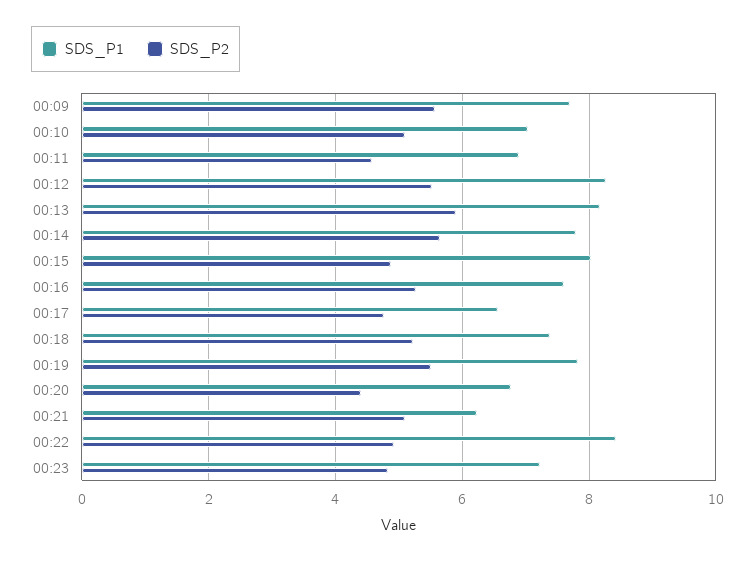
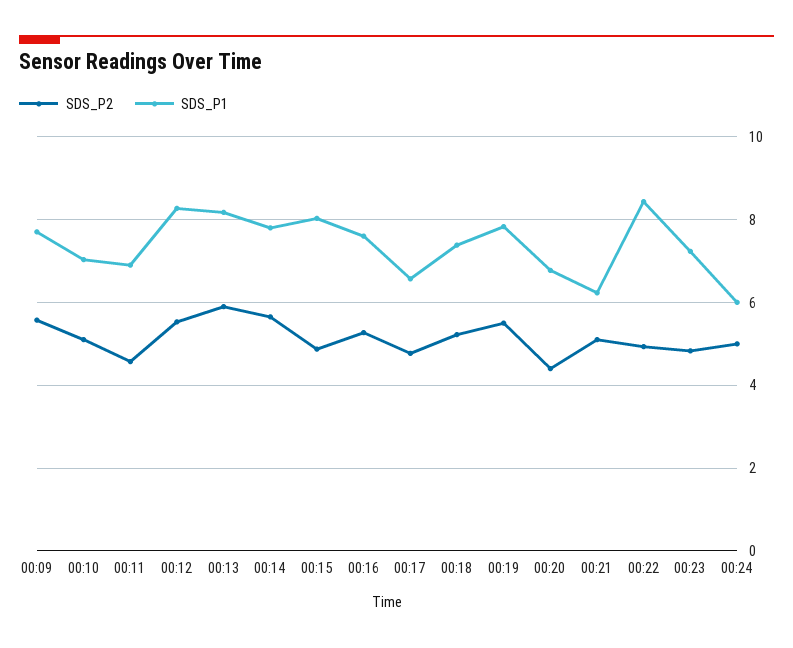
SDS_P2, 00:24: none -> 5
SDS_P1, 00:24: none -> 6

